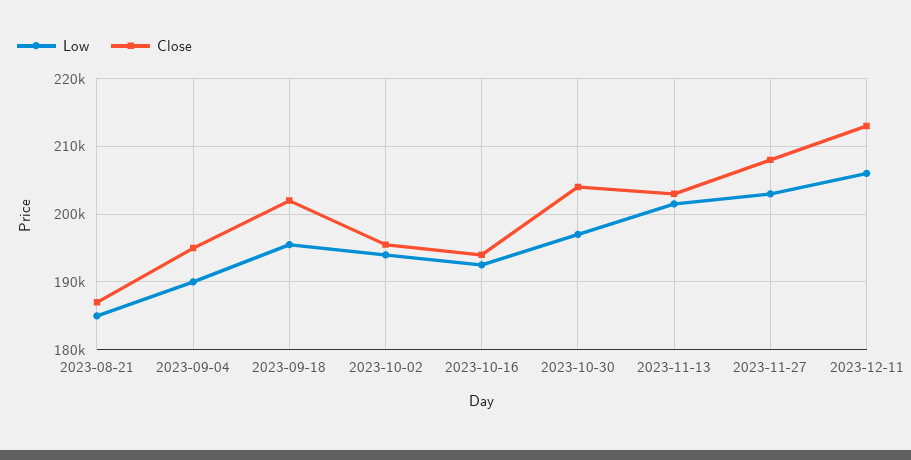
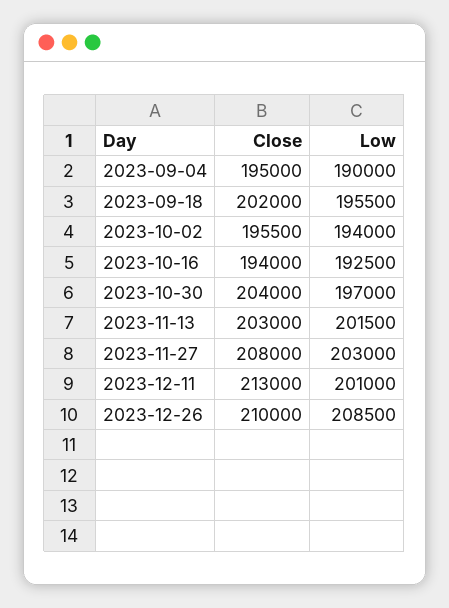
Low, 2023-08-21: 185000 -> none
Close, 2023-08-21: 187000 -> none
Low, 2023-12-11: 206000 -> 201000
Close, 2023-12-26: none -> 210000
Low, 2023-12-26: none -> 208500

